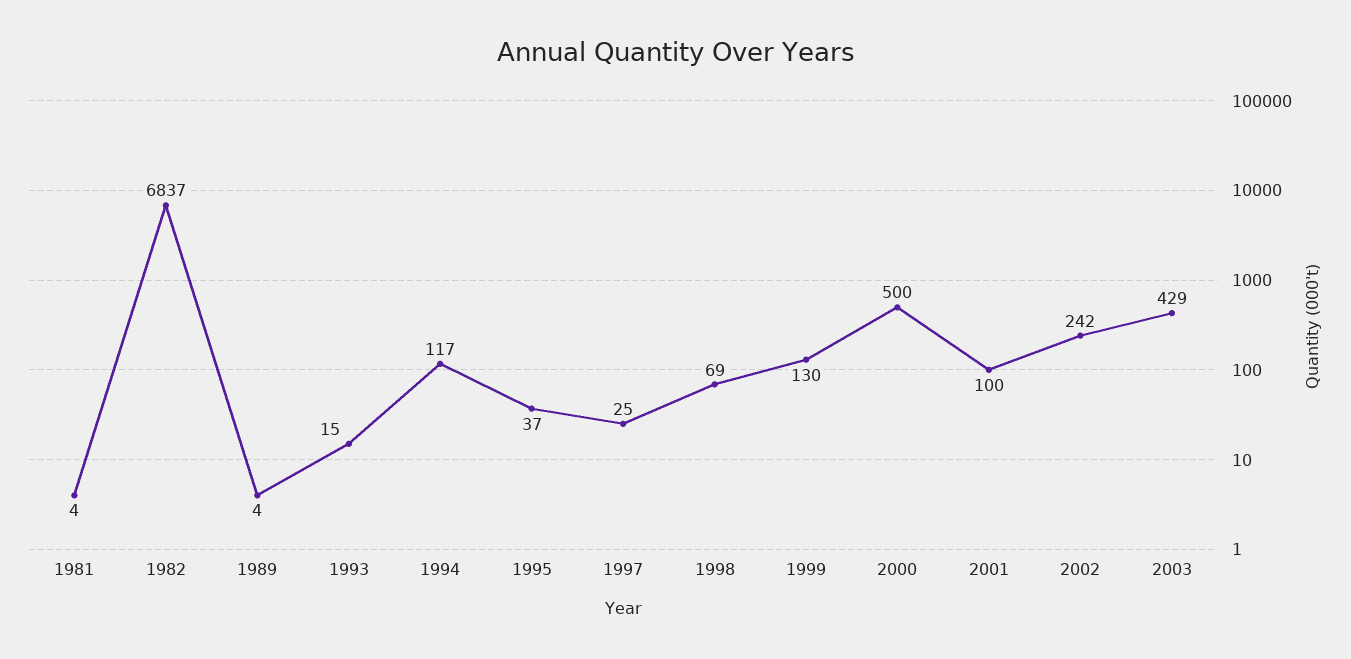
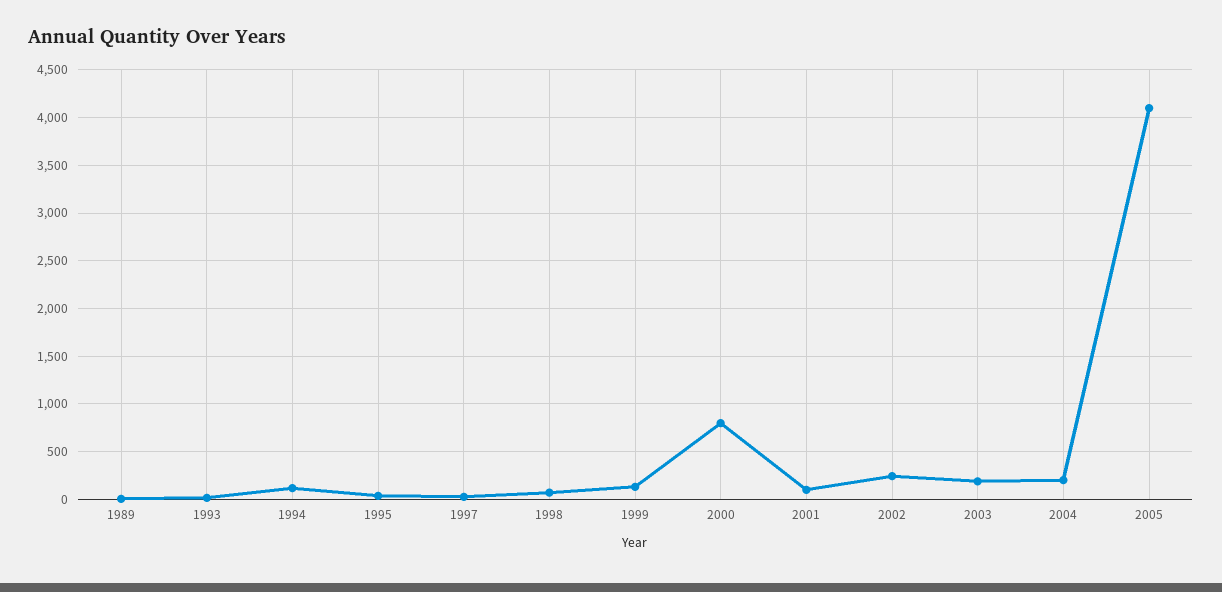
1981: 4 -> none
1982: 6837 -> none
2000: 500 -> 800
2003: 429 -> 200
2004: none -> 200
2005: none -> 4100

